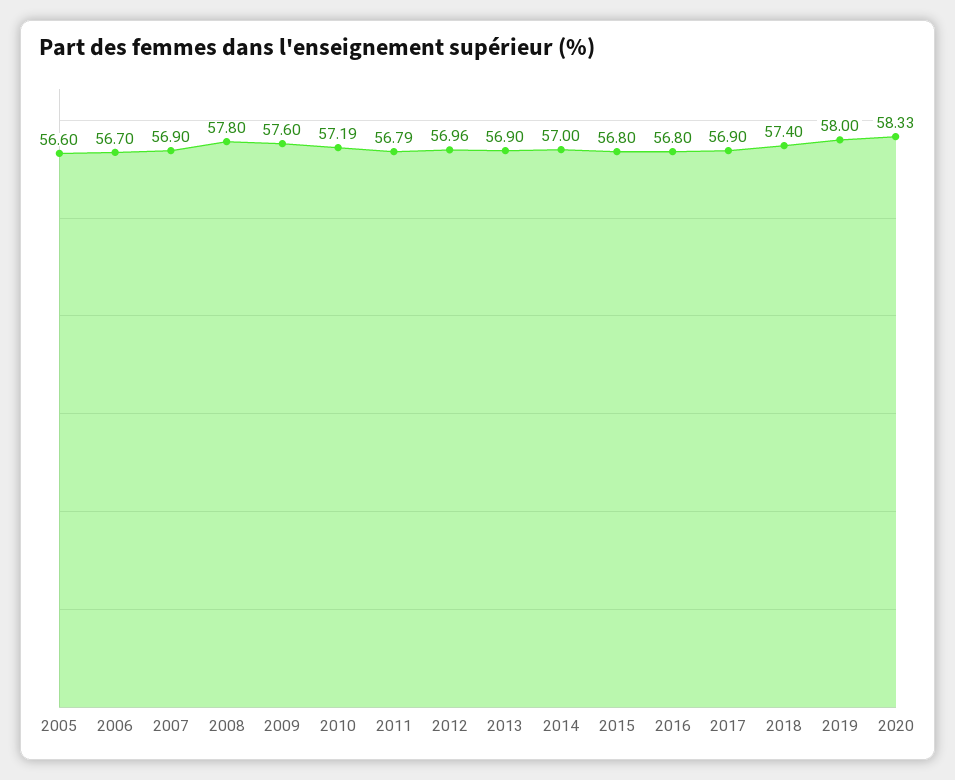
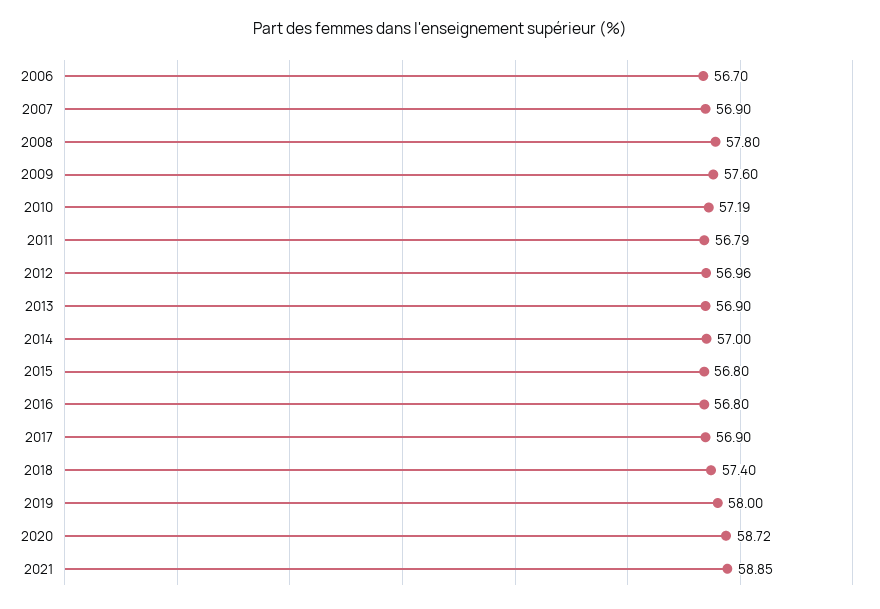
2005: 56.6 -> none
2020: 58.33 -> 58.72
2021: none -> 58.85

